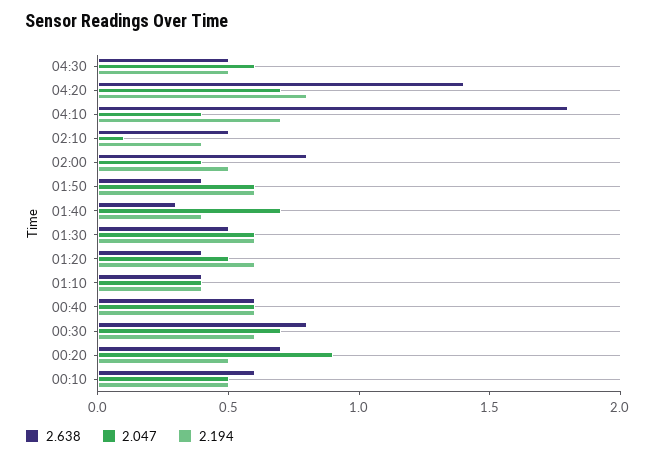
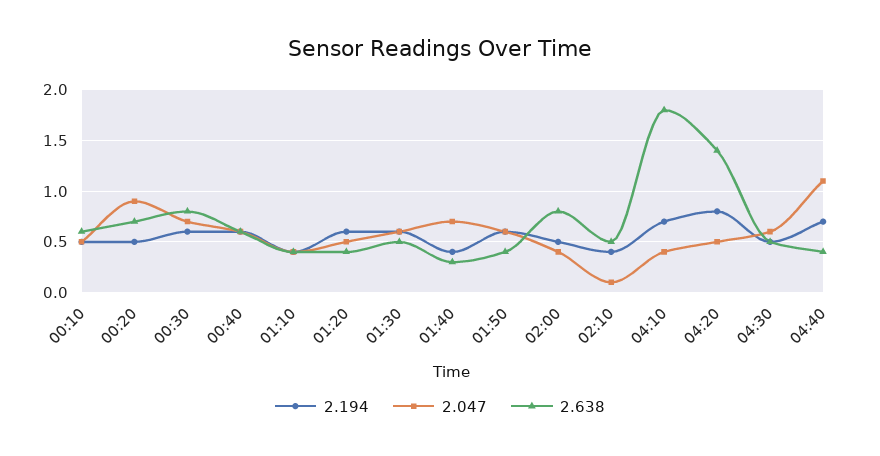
2.047, 04:20: 0.7 -> 0.5
2.194, 04:40: none -> 0.7
2.047, 04:40: none -> 1.1
2.638, 04:40: none -> 0.4

